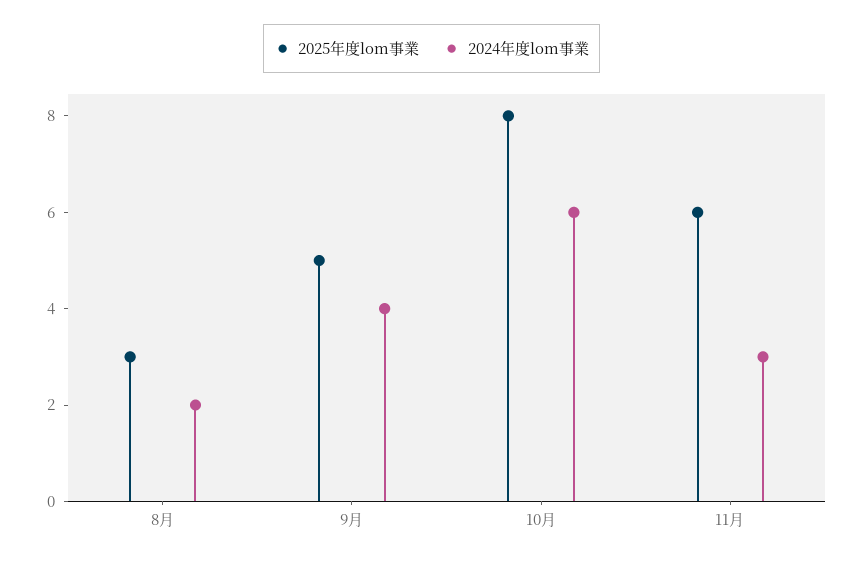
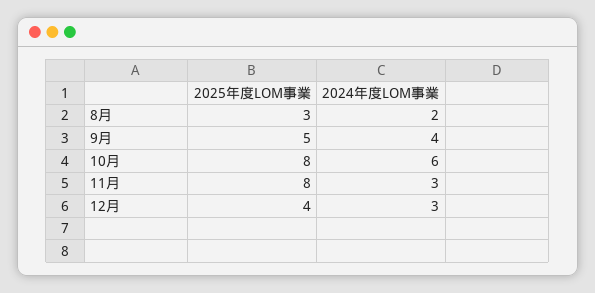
2025年度lom事業, 11月: 6 -> 8
2025年度lom事業, 12月: none -> 4
2024年度lom事業, 12月: none -> 3

